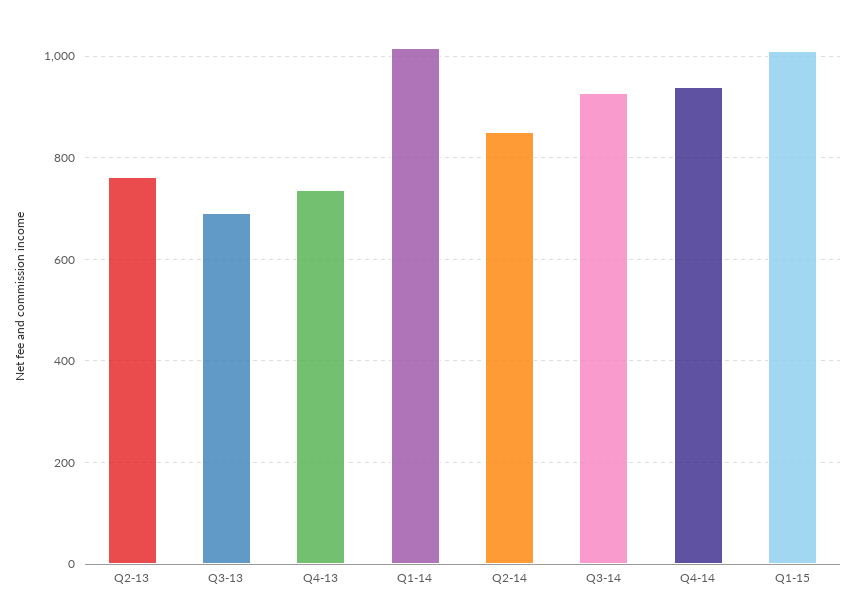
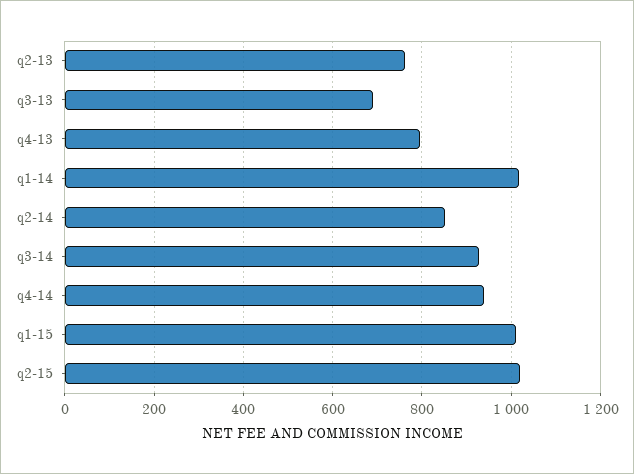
Q4-13: 740 -> 800
q2-15: none -> 1020

